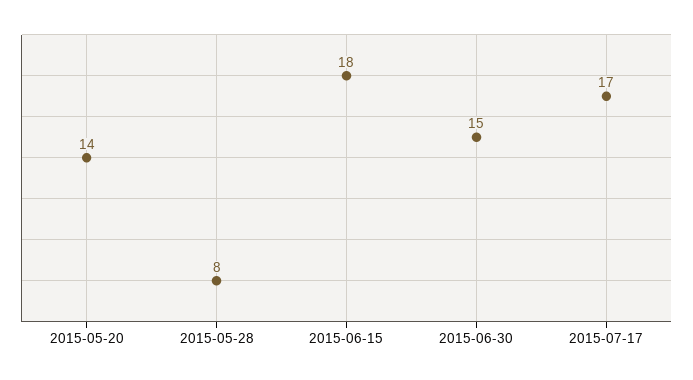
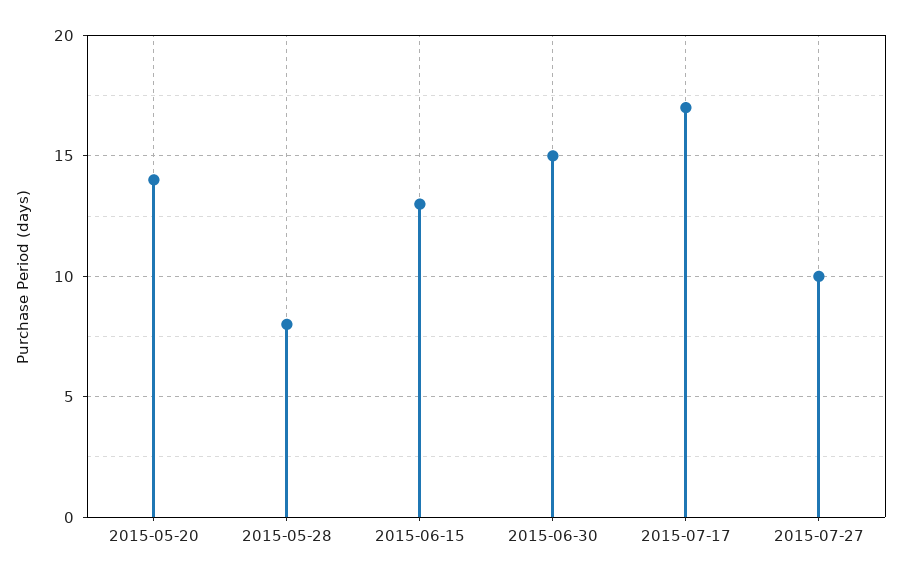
2015-06-15: 18 -> 13
2015-07-27: none -> 10

